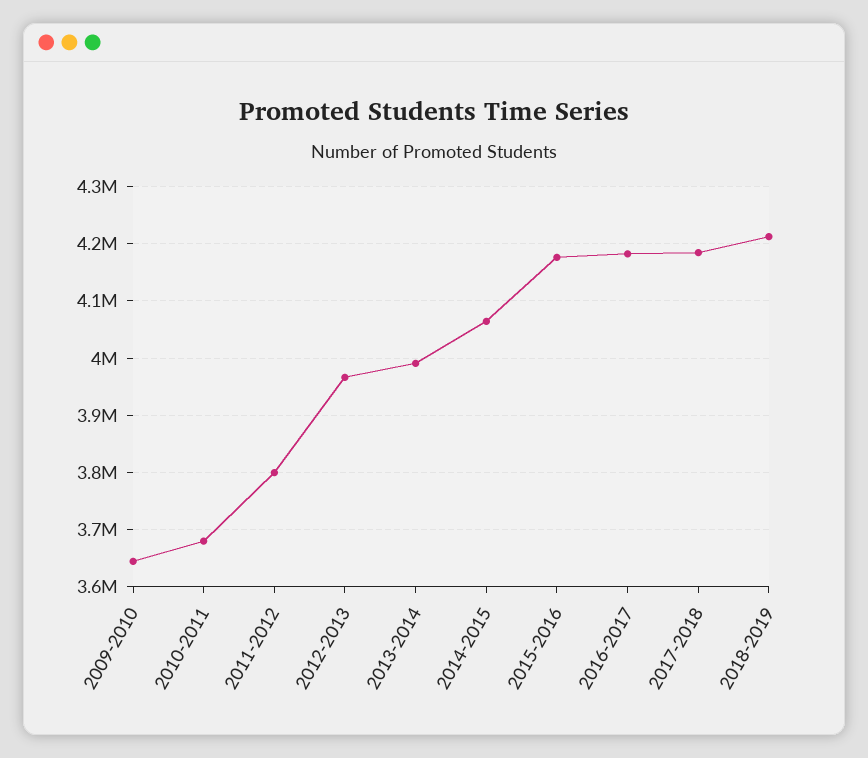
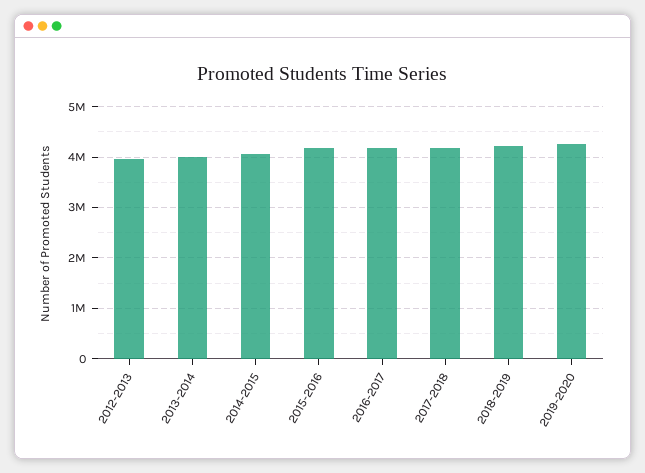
2009-2010: 3640000 -> none
2010-2011: 3680000 -> none
2011-2012: 3800000 -> none
2019-2020: none -> 4200000

